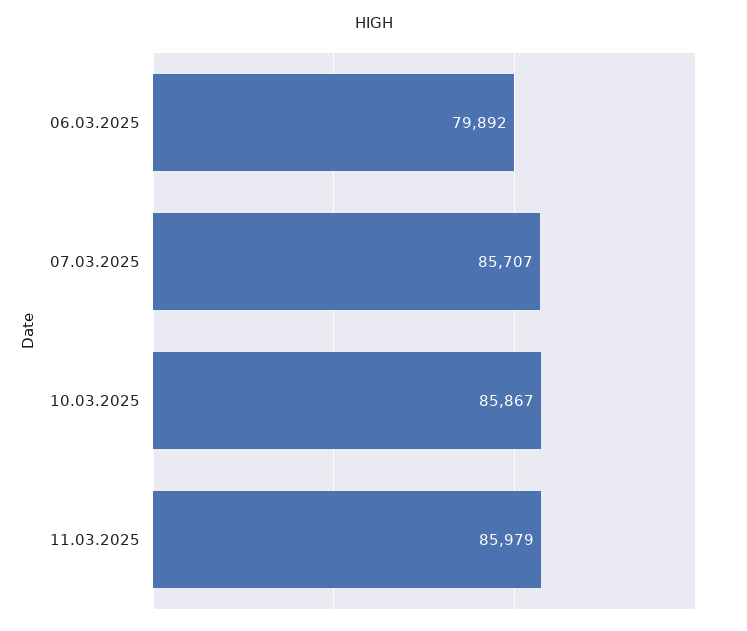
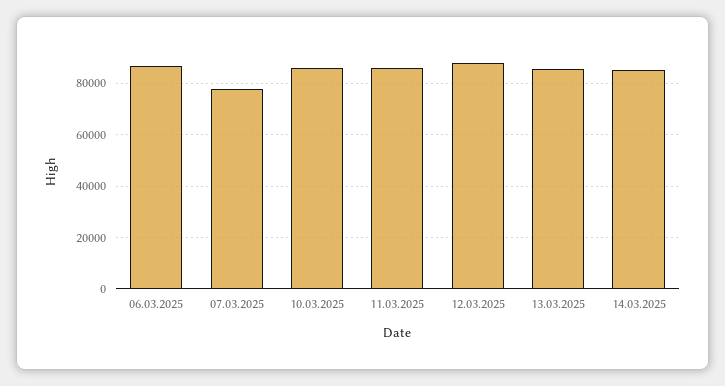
06.03.2025: 79892 -> 87500
07.03.2025: 85707 -> 77500
12.03.2025: none -> 87500
13.03.2025: none -> 85000
14.03.2025: none -> 85000

